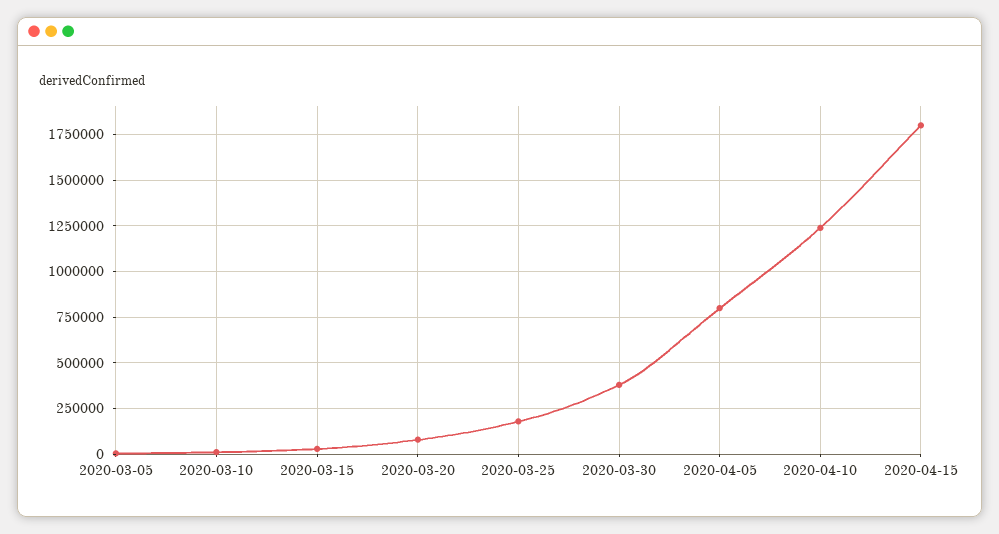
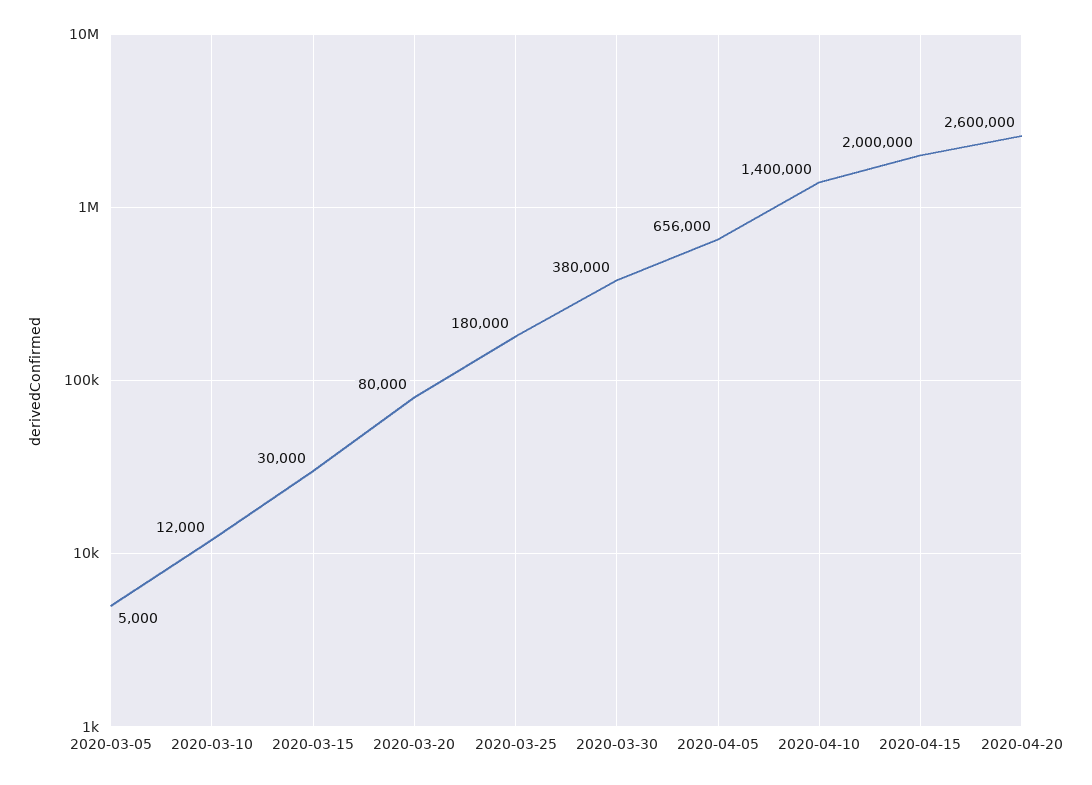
2020-04-05: 800000 -> 656000
2020-04-10: 1250000 -> 1400000
2020-04-15: 1800000 -> 2000000
2020-04-20: none -> 2600000

